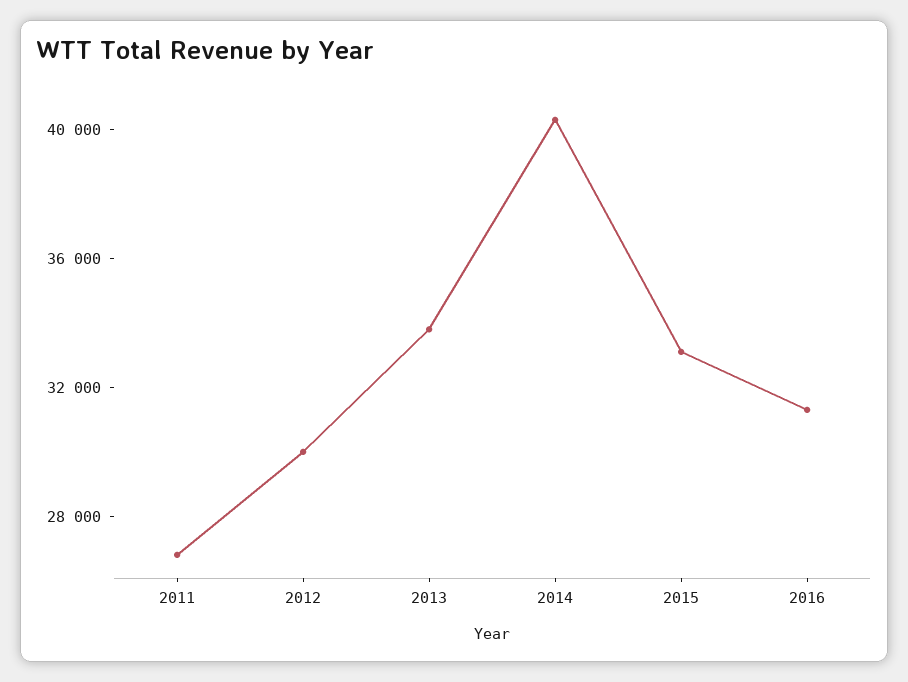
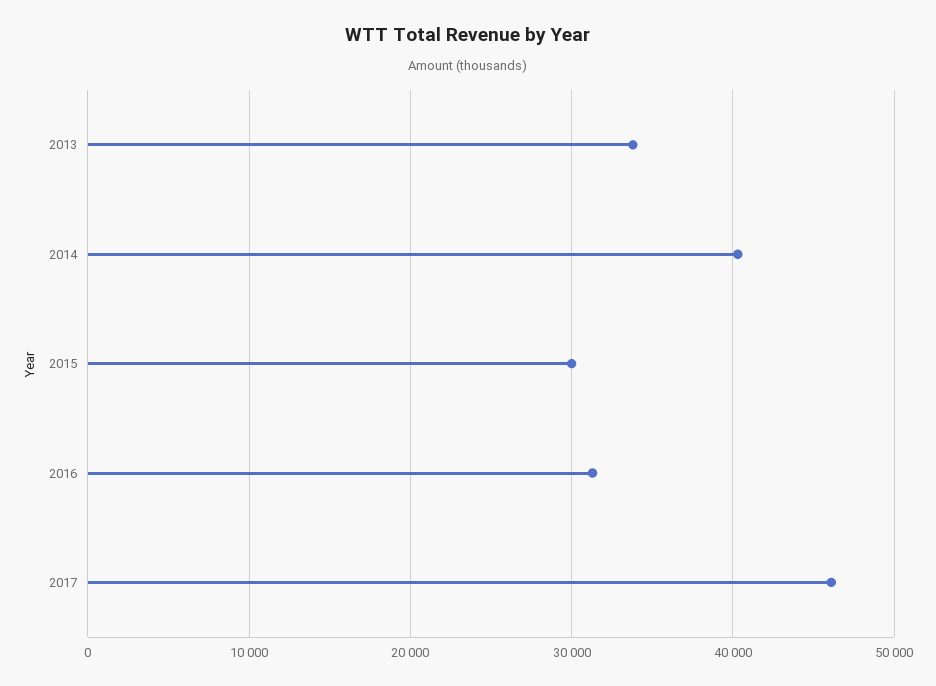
2011: 27000 -> none
2012: 30000 -> none
2015: 33000 -> 30000
2017: none -> 46000

